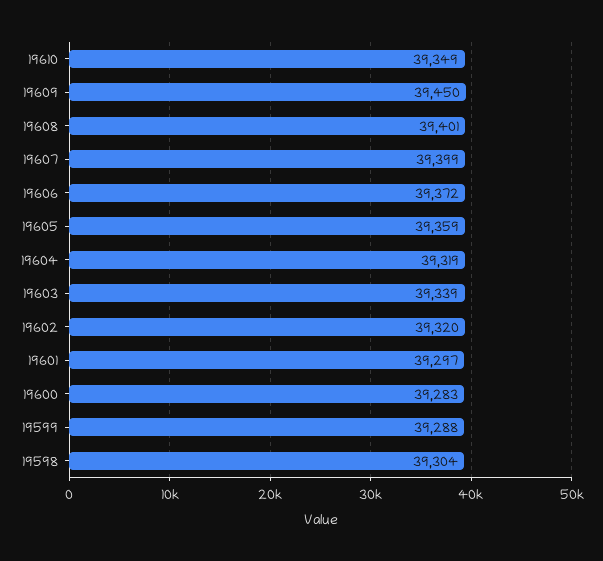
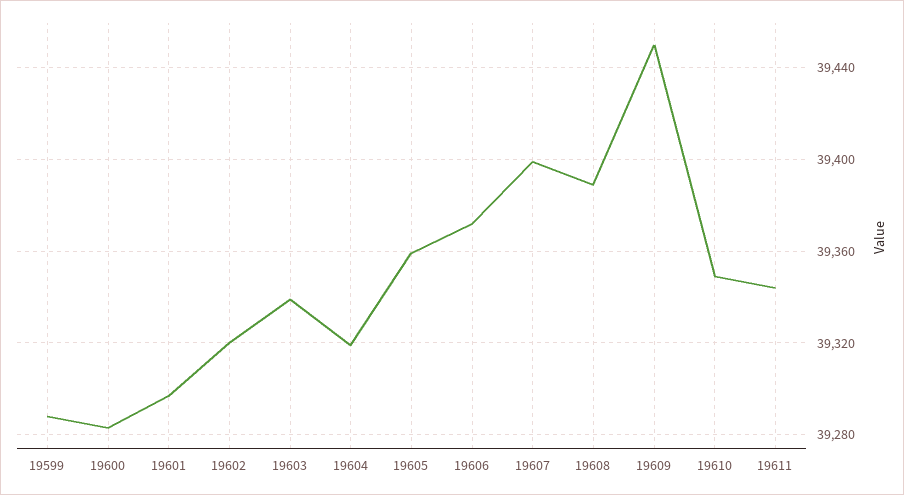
19608: 39401 -> 39390
19598: 39304 -> none
19611: none -> 39345

